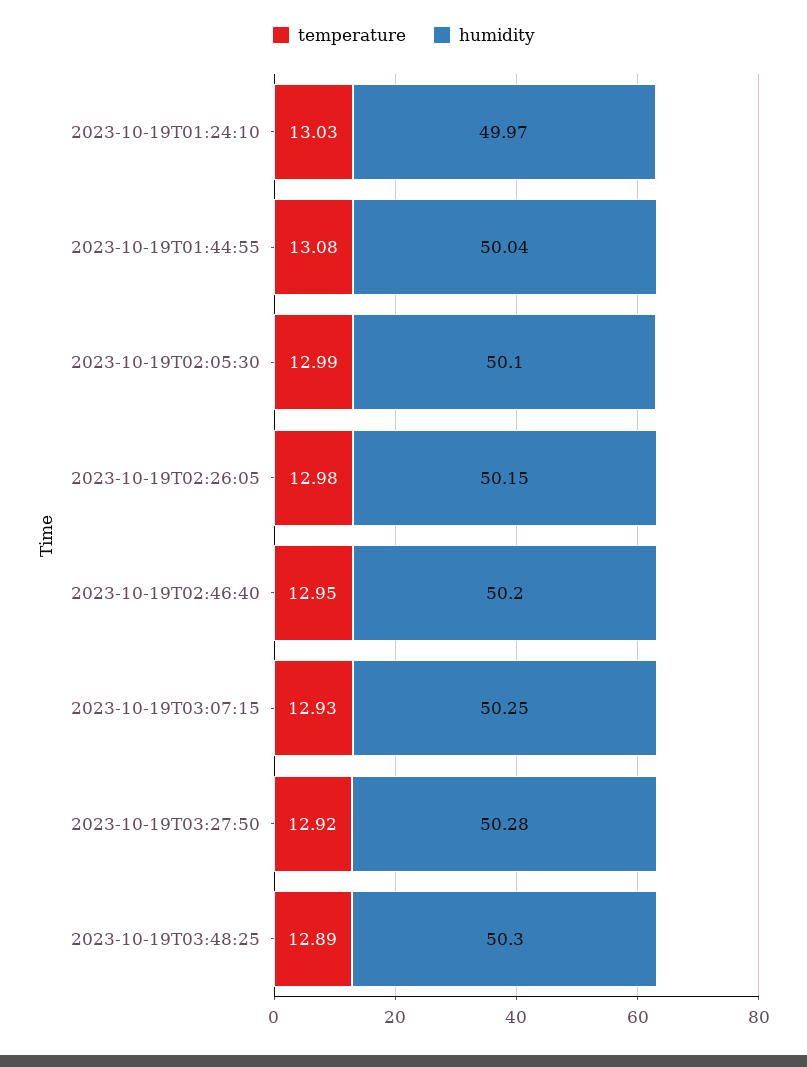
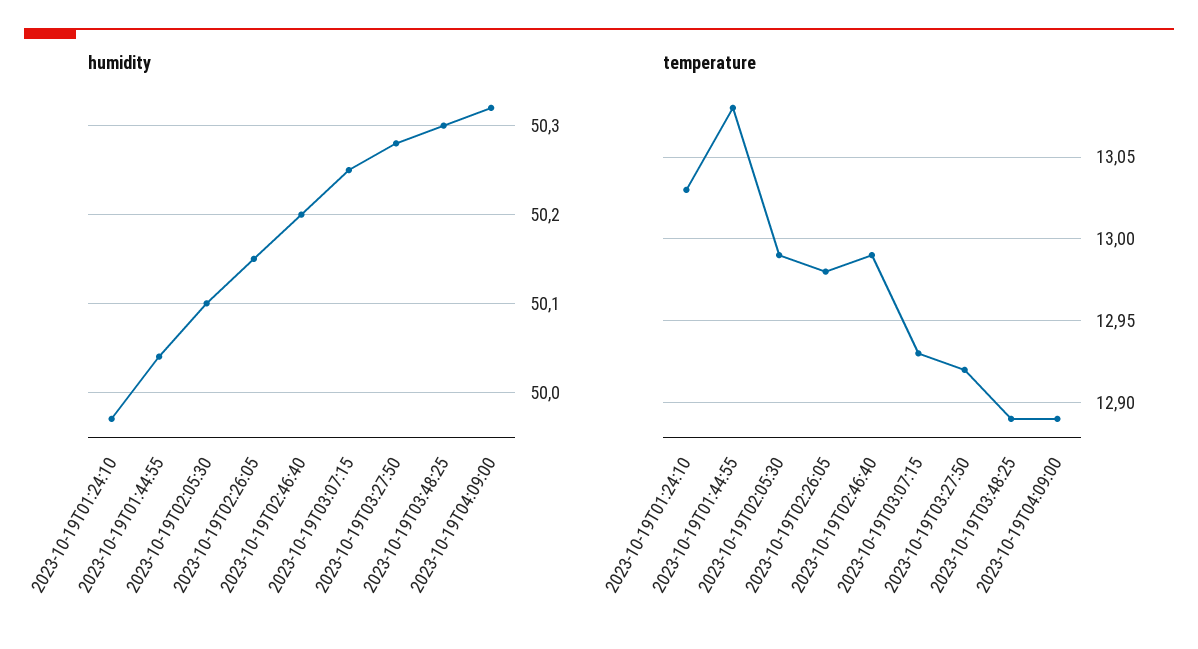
temperature, 2023-10-19T02:46:40: 12.95 -> 12.99
humidity, 2023-10-19T04:09:00: none -> 50.32
temperature, 2023-10-19T04:09:00: none -> 12.89

